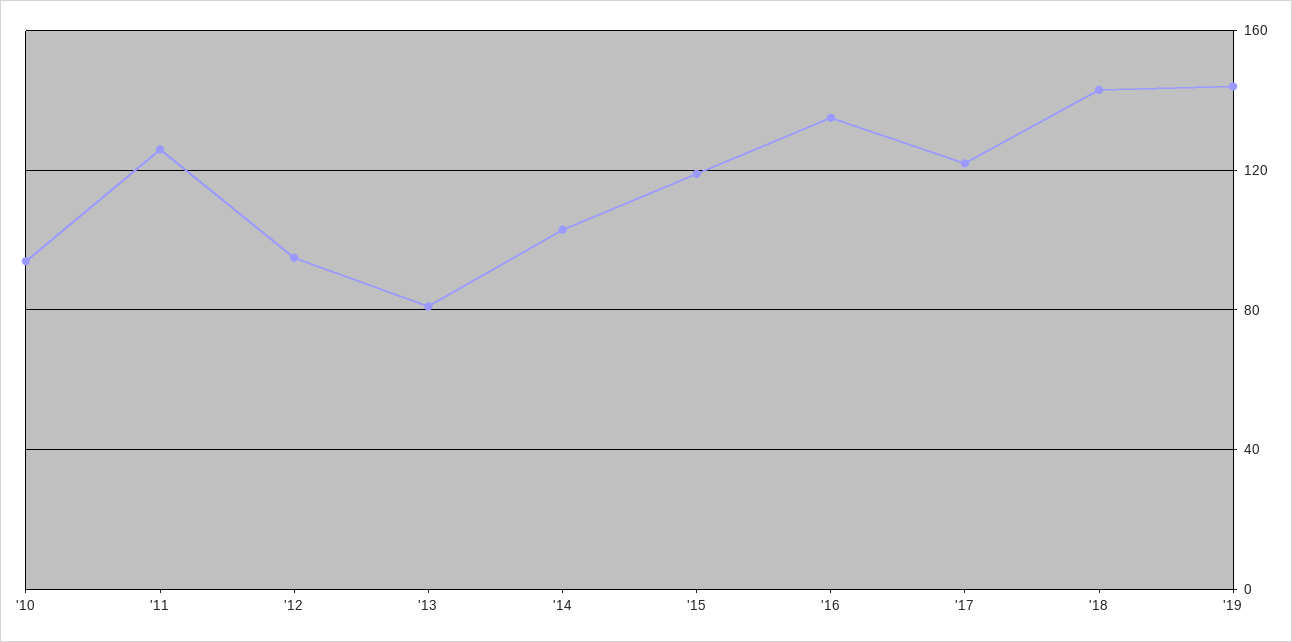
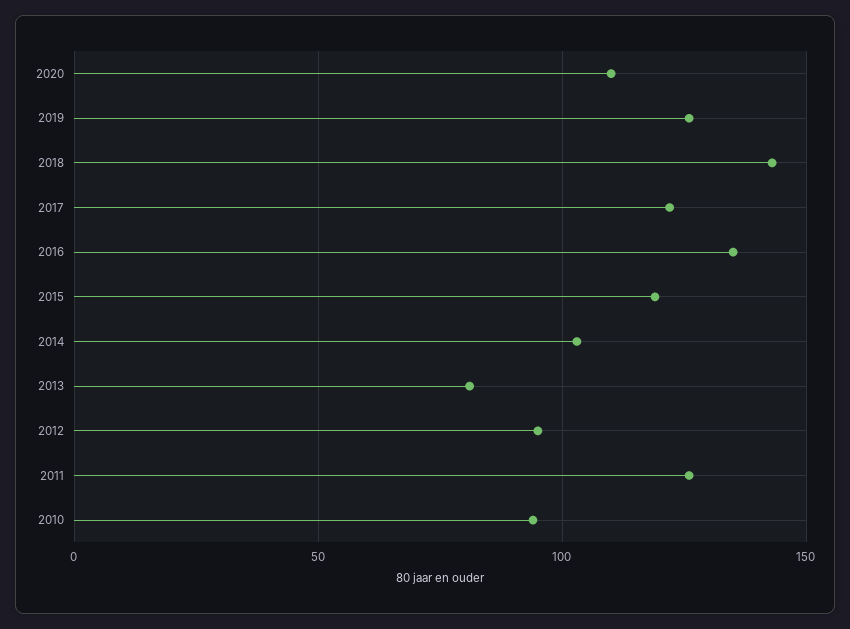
'19: 145 -> 125
2020: none -> 110

